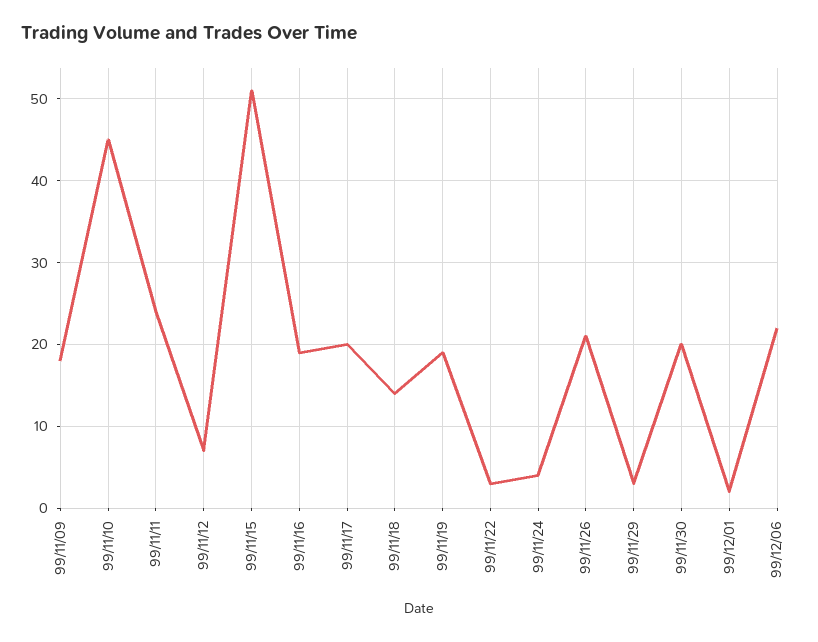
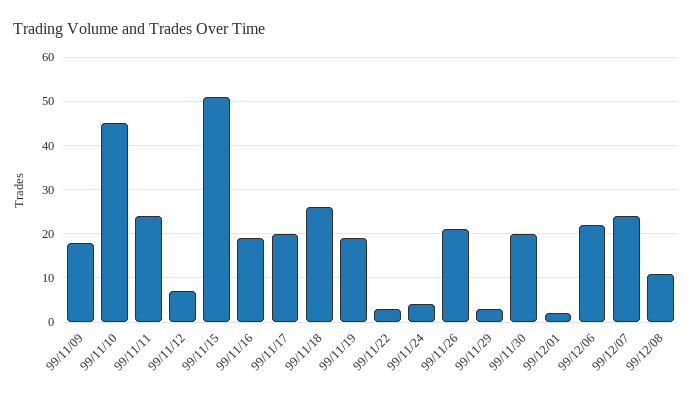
99/11/18: 14 -> 25
99/12/07: none -> 25
99/12/08: none -> 10

